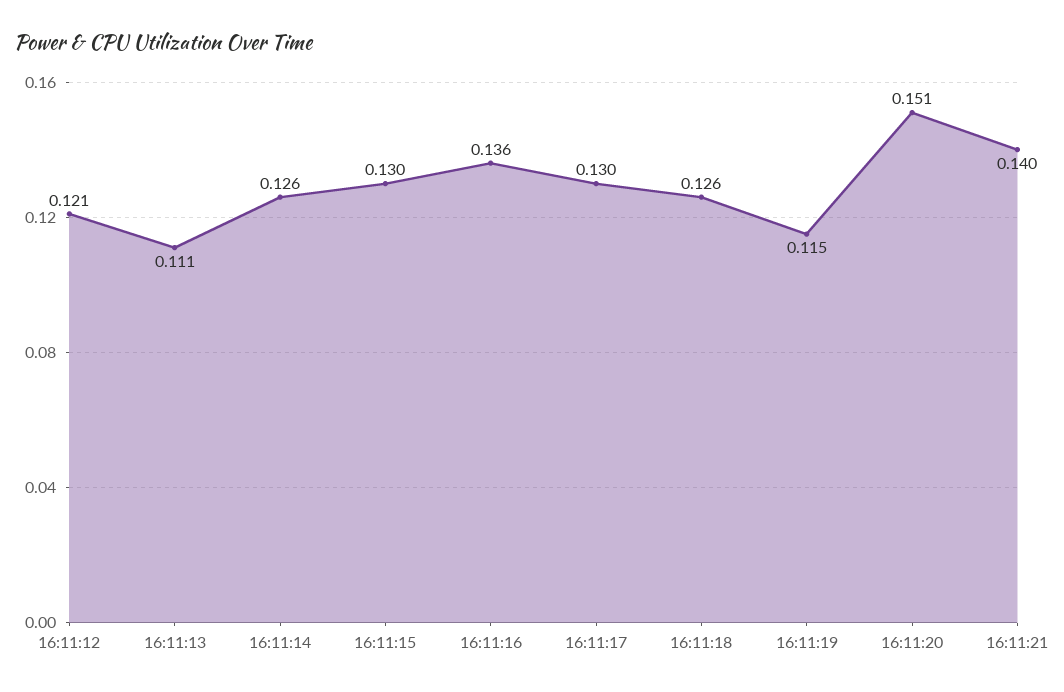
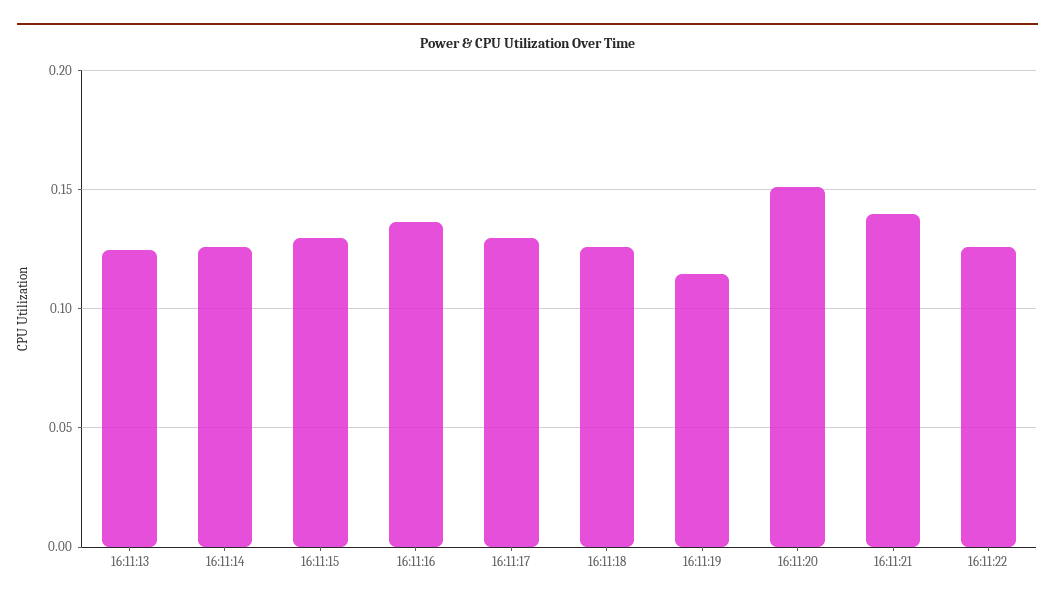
16:11:12: 0.121 -> none
16:11:13: 0.111 -> 0.125
16:11:22: none -> 0.125

